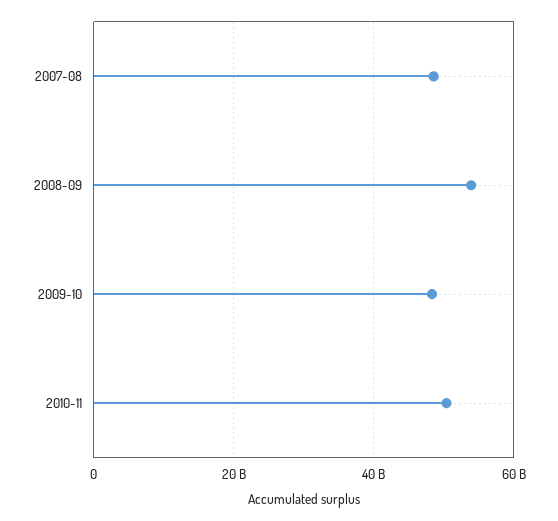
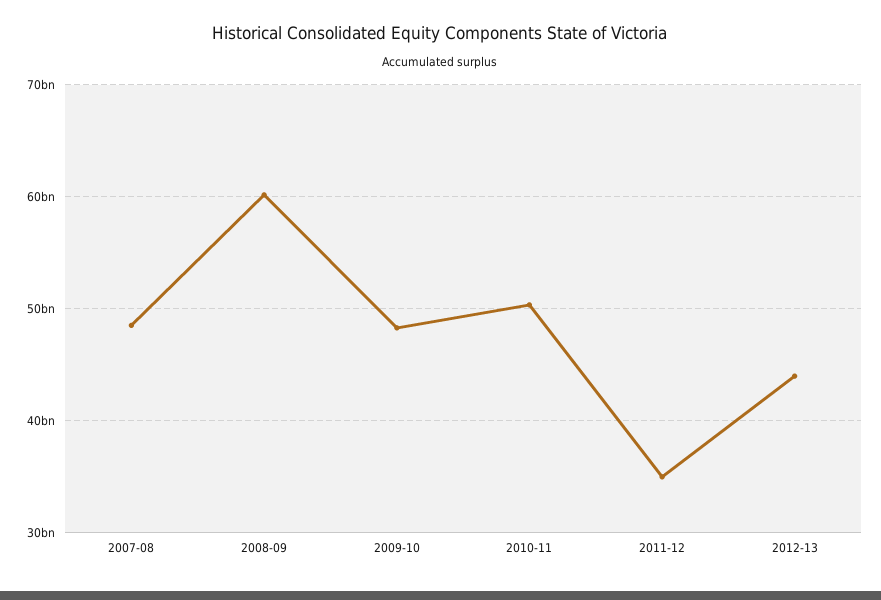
2008-09: 54000000000 -> 60000000000
2011-12: none -> 35000000000
2012-13: none -> 44000000000

